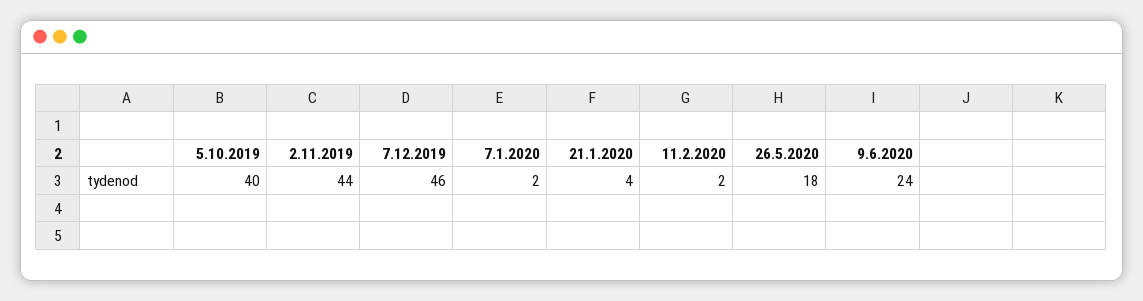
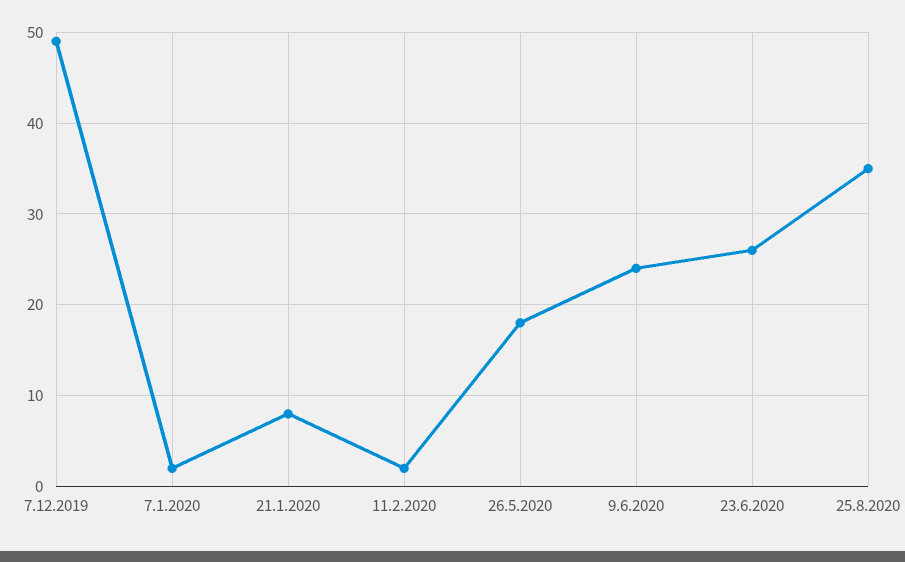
5.10.2019: 40 -> none
2.11.2019: 44 -> none
7.12.2019: 46 -> 49
21.1.2020: 4 -> 8
23.6.2020: none -> 26
25.8.2020: none -> 35

